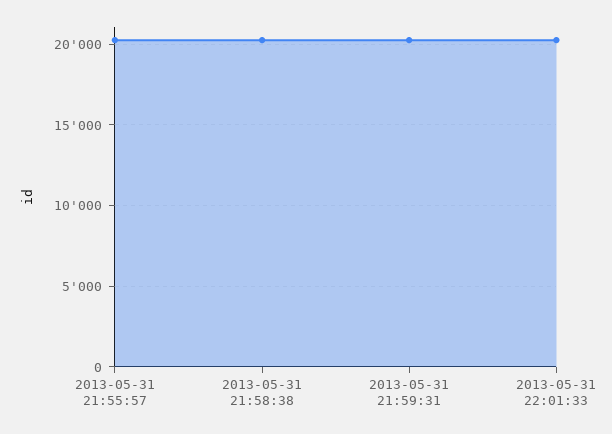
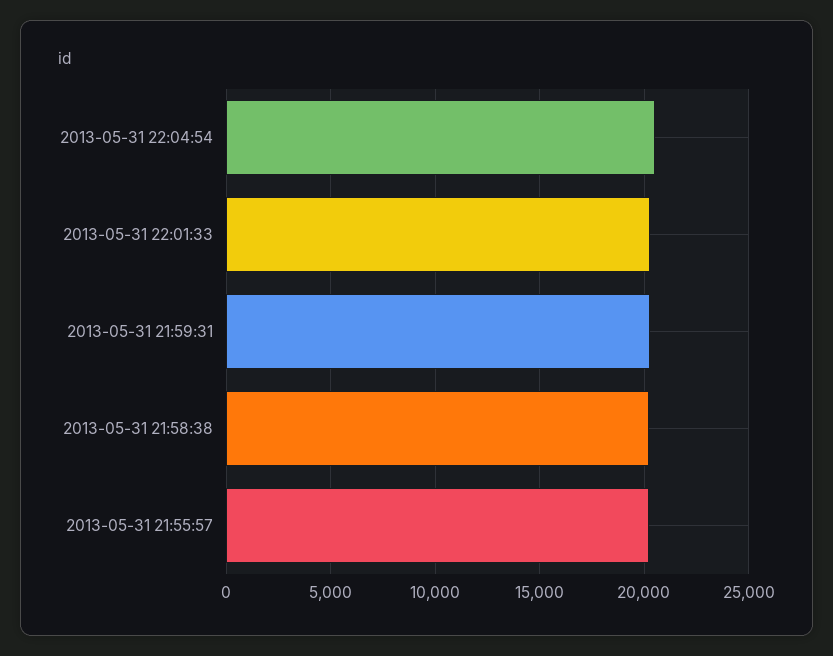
2013-05-31 22:04:54: none -> 20500

